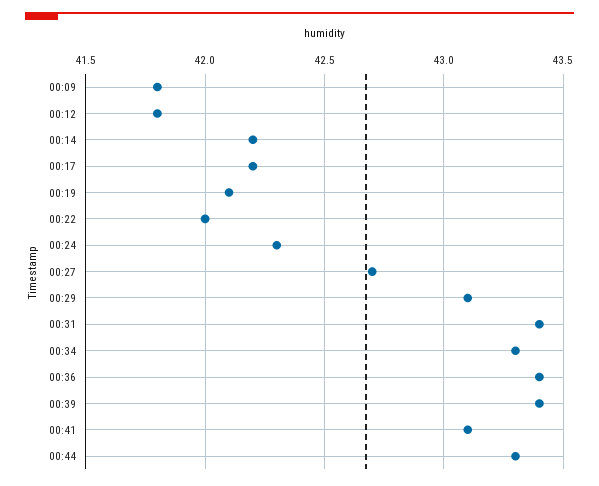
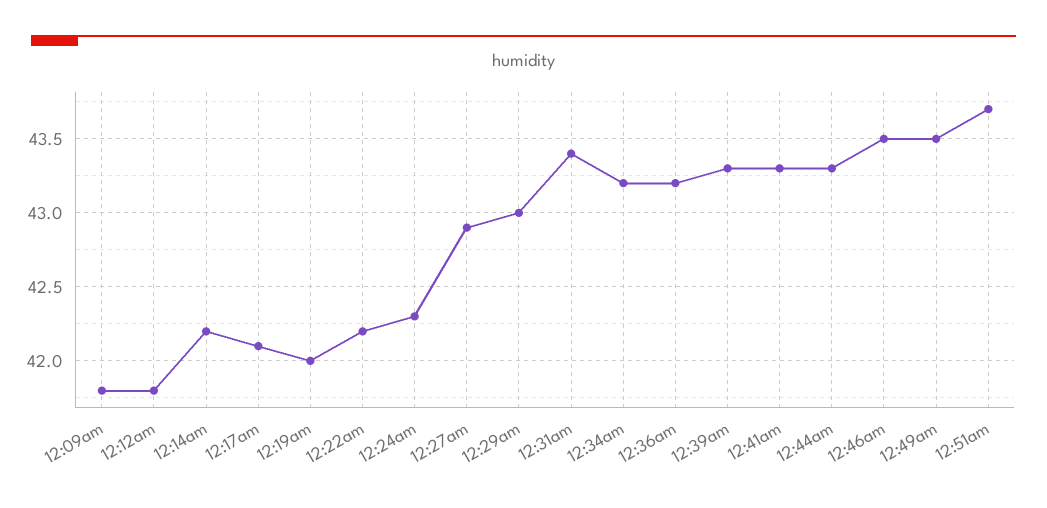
00:17: 42.2 -> 42.1
00:19: 42.1 -> 42
00:22: 42 -> 42.2
00:27: 42.7 -> 42.9
00:29: 43.1 -> 43
00:34: 43.3 -> 43.2
00:36: 43.4 -> 43.2
00:39: 43.4 -> 43.3
00:41: 43.1 -> 43.3
12:46am: none -> 43.5
12:49am: none -> 43.5
12:51am: none -> 43.7

